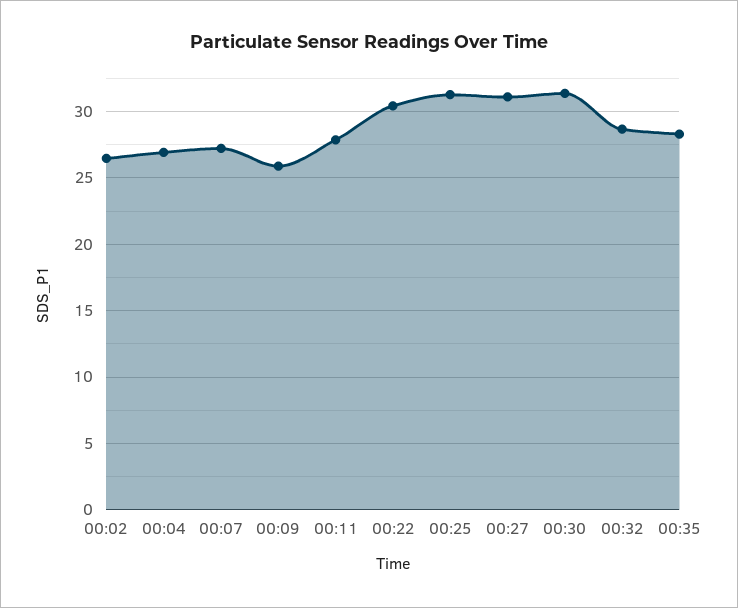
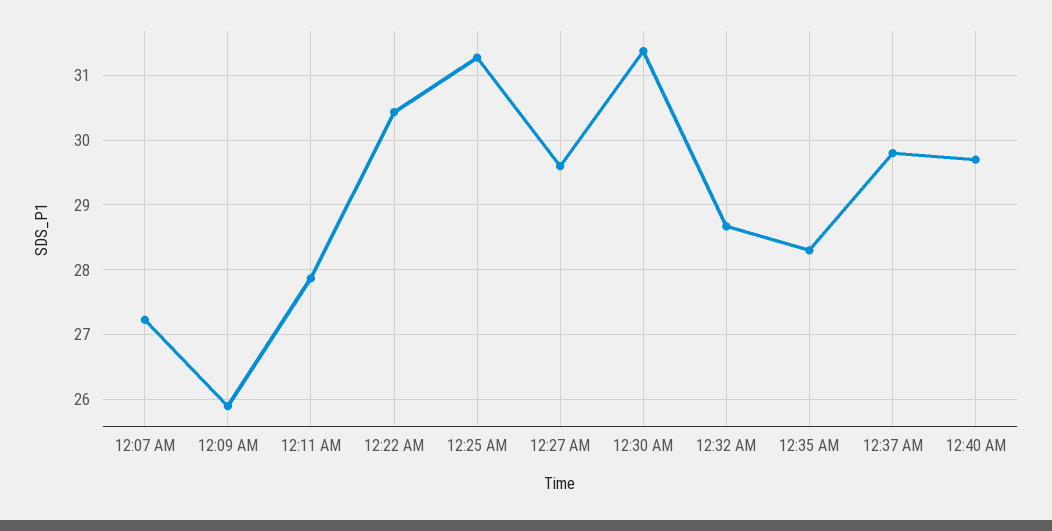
00:02: 26.5 -> none
00:04: 27 -> none
00:27: 31 -> 29.6
12:37 AM: none -> 29.8
12:40 AM: none -> 29.7

